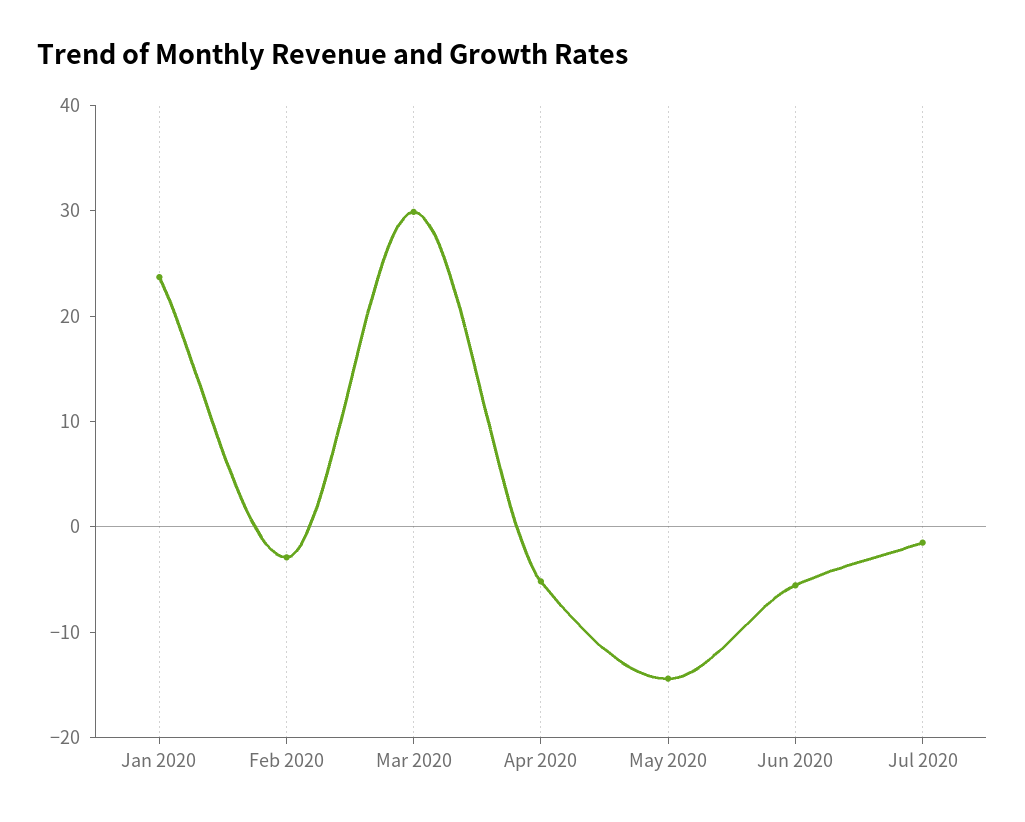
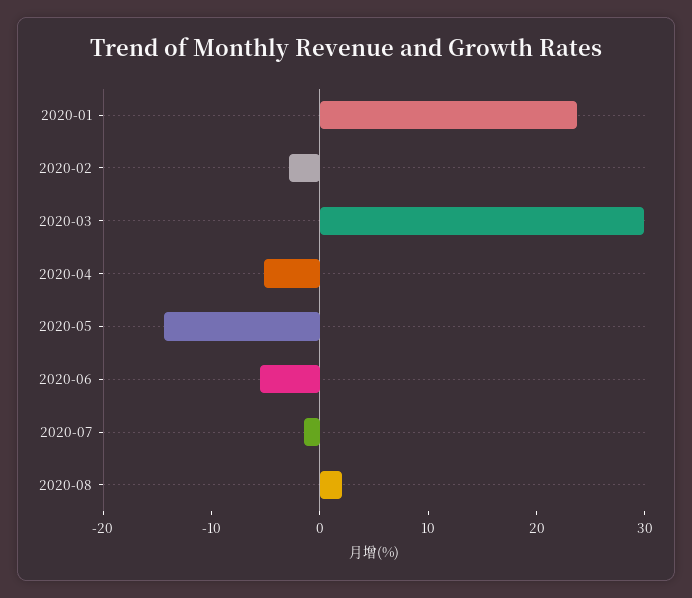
2020-08: none -> 2

